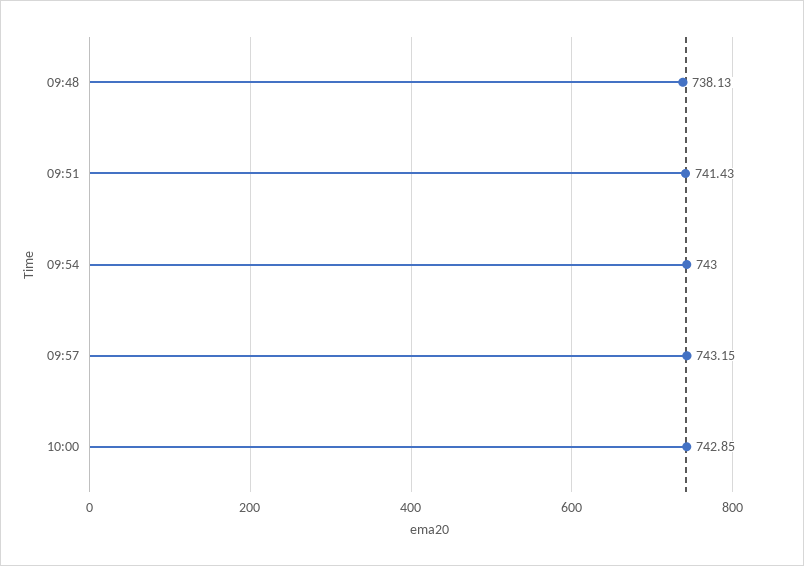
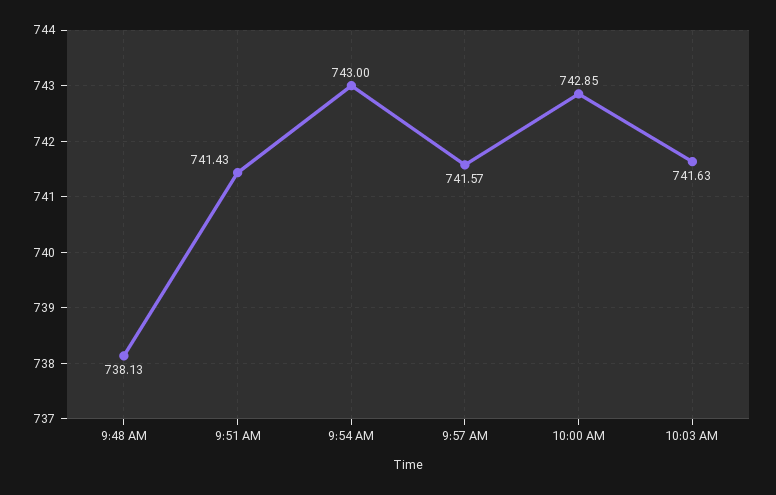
09:57: 743.15 -> 741.57
10:03 AM: none -> 741.63

